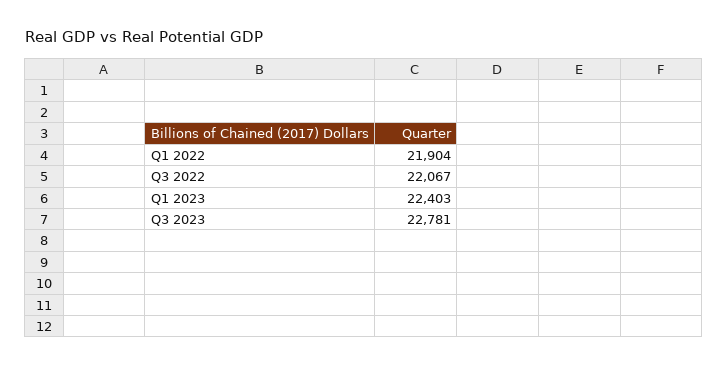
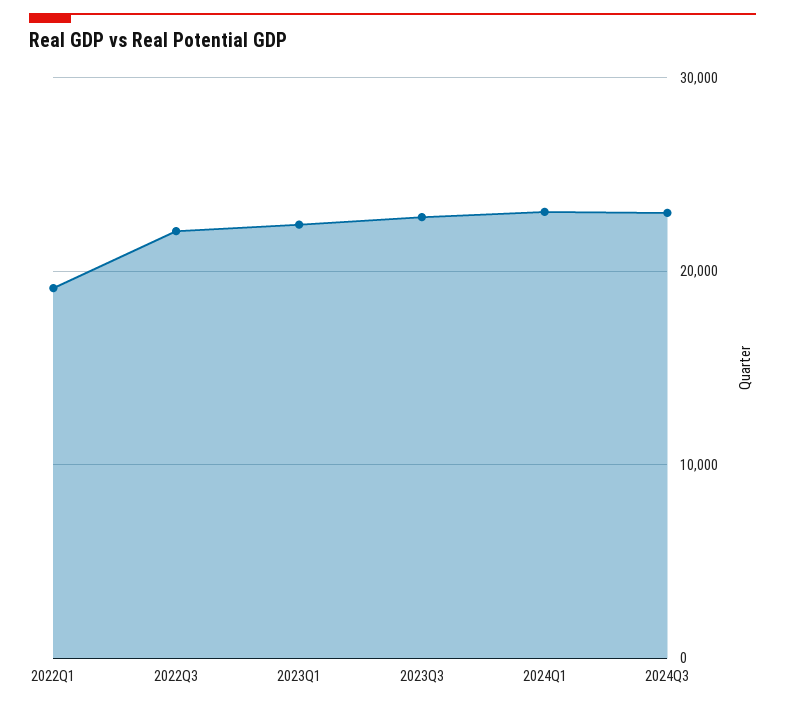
Q1 2022: 21904 -> 19000
2024Q1: none -> 23000
2024Q3: none -> 23000

